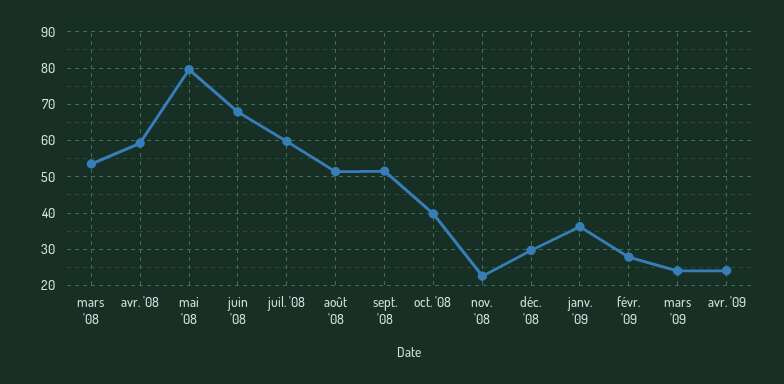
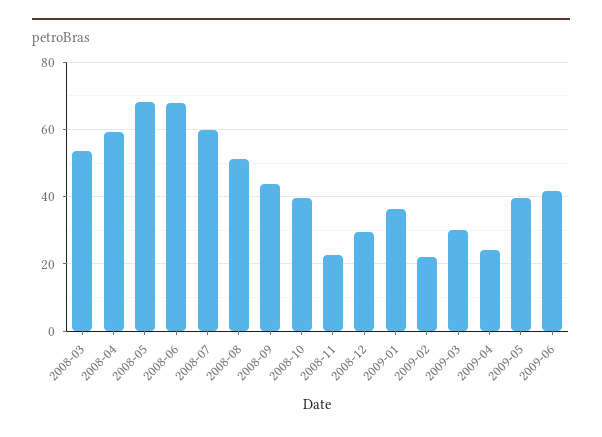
mai '08: 80 -> 68
sept. '08: 52 -> 44
févr. '09: 28 -> 22
mars '09: 24 -> 30
2009-05: none -> 40
2009-06: none -> 42

